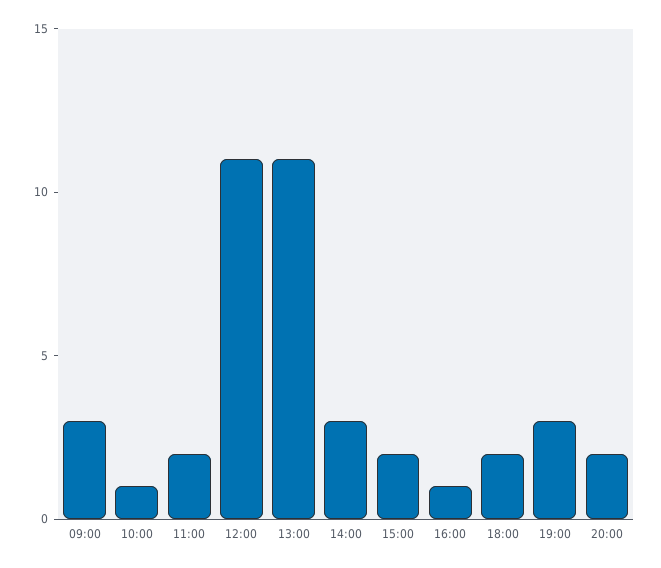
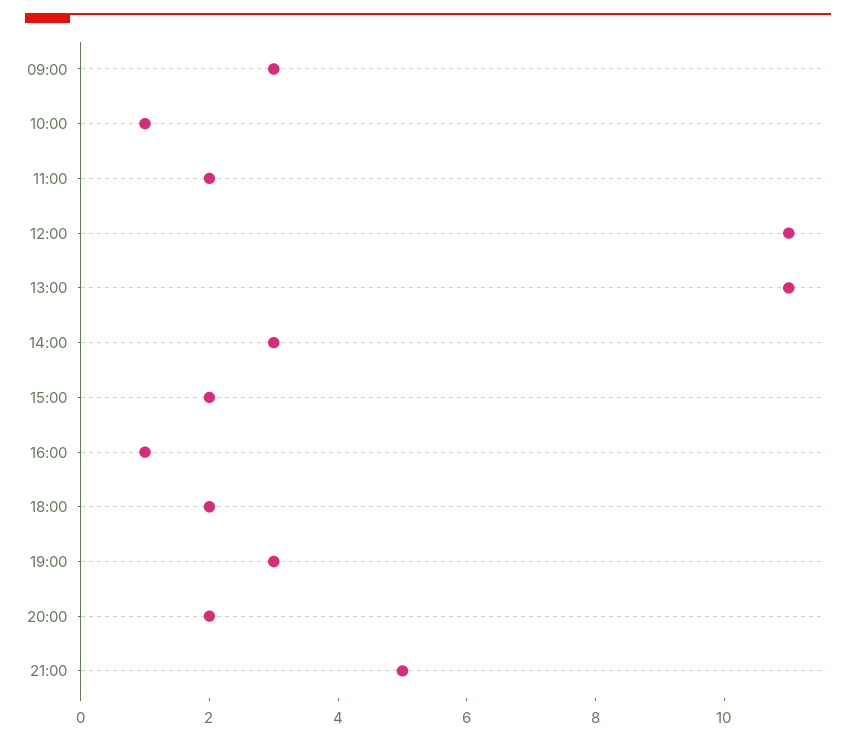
21:00: none -> 5

